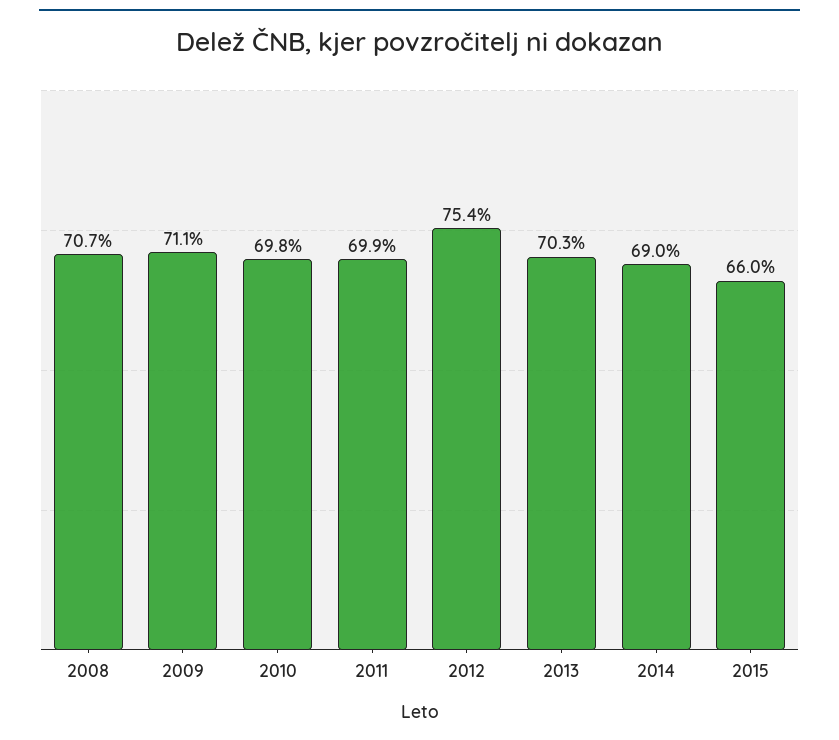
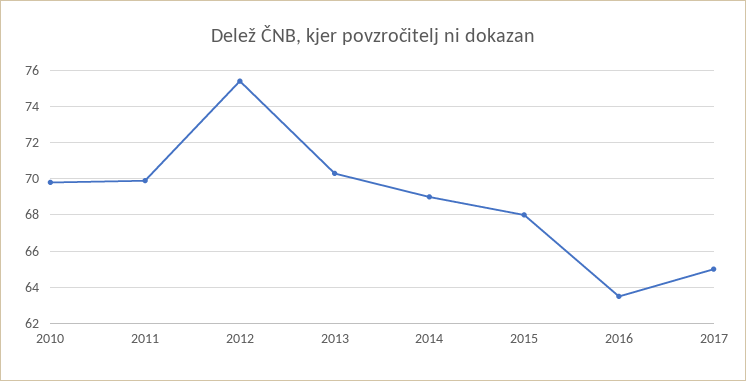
2008: 70.7 -> none
2009: 71.1 -> none
2015: 66 -> 68
2016: none -> 63.5
2017: none -> 65

